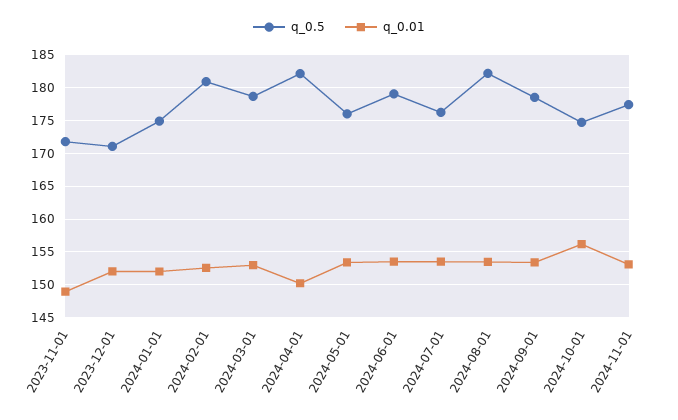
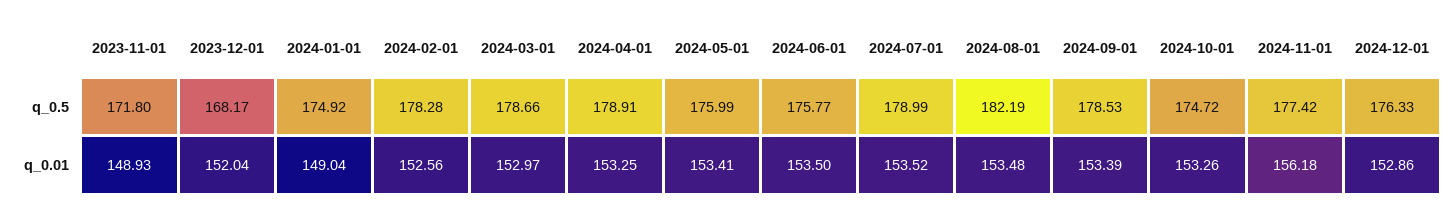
q_0.5, 2023-12-01: 171 -> 168.17
q_0.01, 2024-01-01: 152 -> 149.04
q_0.5, 2024-02-01: 181 -> 178.28
q_0.5, 2024-04-01: 182 -> 178.91
q_0.01, 2024-04-01: 150 -> 153.25
q_0.5, 2024-06-01: 179 -> 175.77
q_0.5, 2024-07-01: 176 -> 178.99
q_0.01, 2024-10-01: 156 -> 153.26
q_0.01, 2024-11-01: 153 -> 156.18
q_0.5, 2024-12-01: none -> 176.33
q_0.01, 2024-12-01: none -> 152.86

